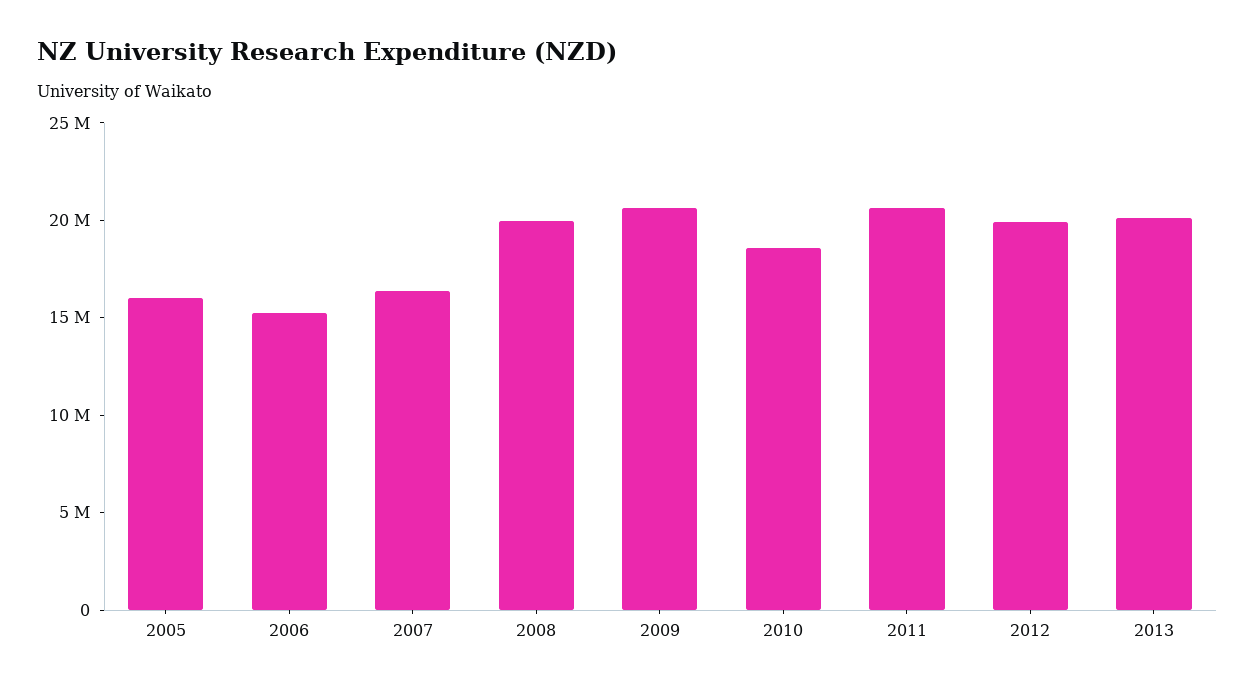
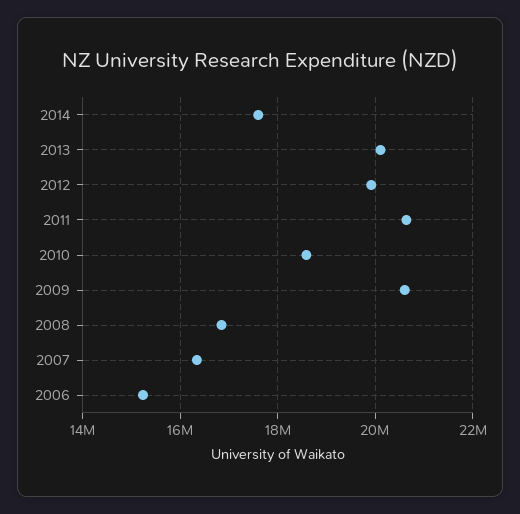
2005: 16000000 -> none
2008: 20000000 -> 16800000
2014: none -> 17600000

